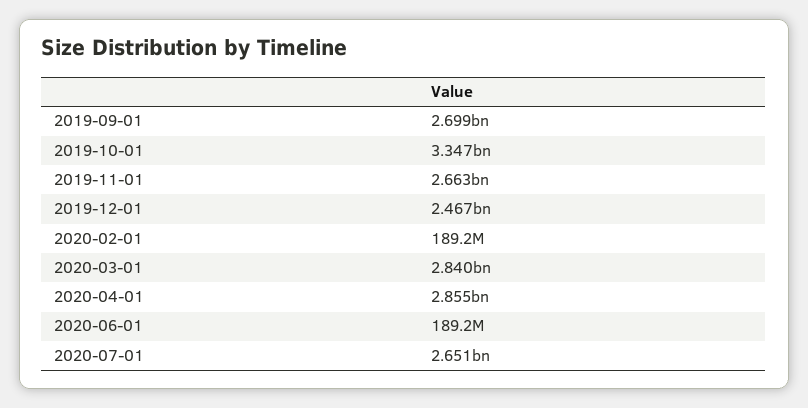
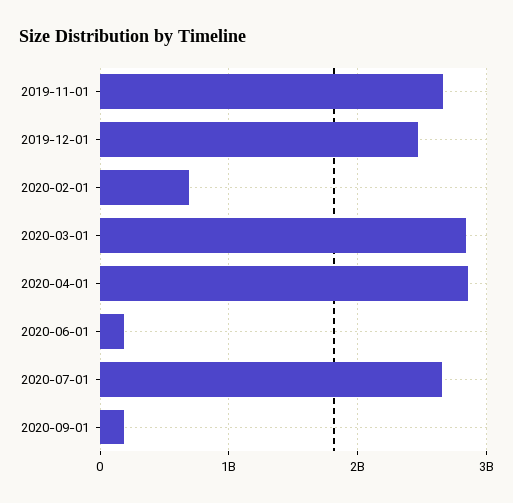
2019-09-01: 2699000000 -> none
2019-10-01: 3347000000 -> none
2020-02-01: 189200000 -> 700000000
2020-09-01: none -> 200000000

